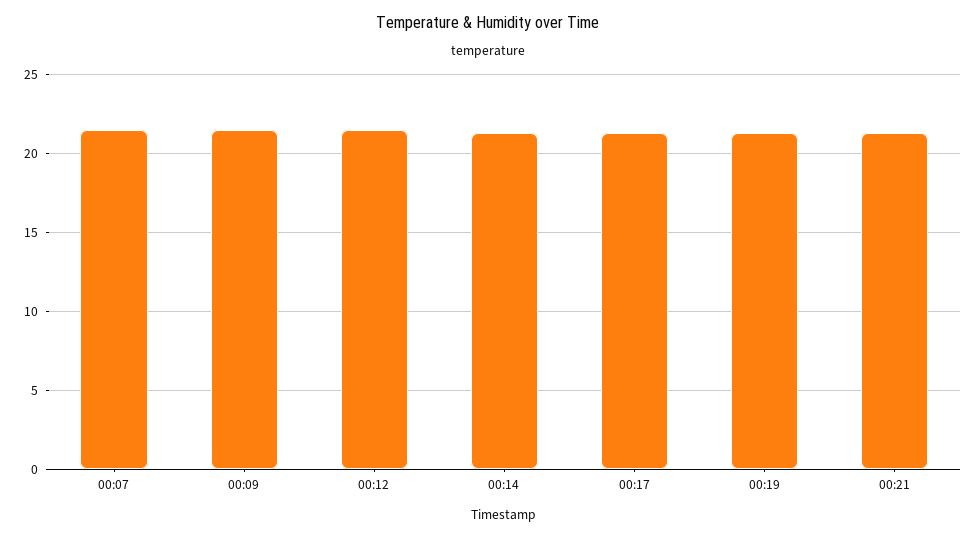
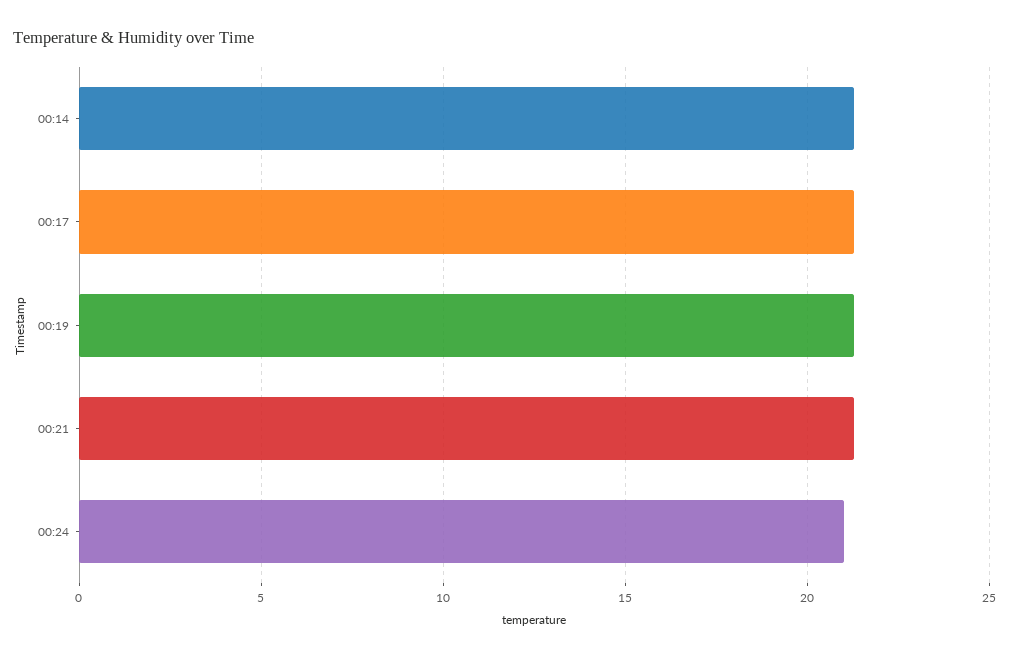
00:07: 21.5 -> none
00:09: 21.5 -> none
00:12: 21.5 -> none
00:24: none -> 21

